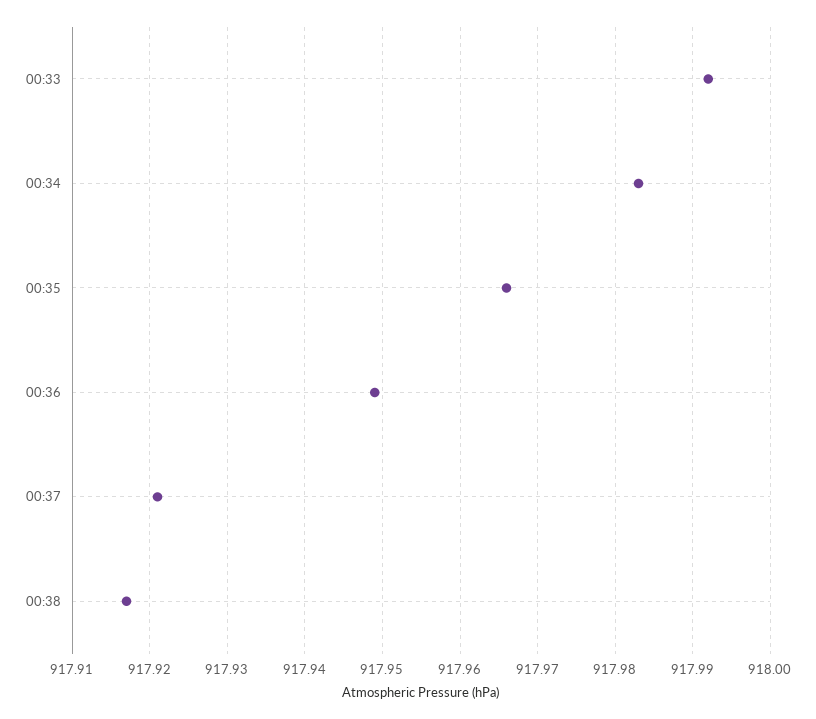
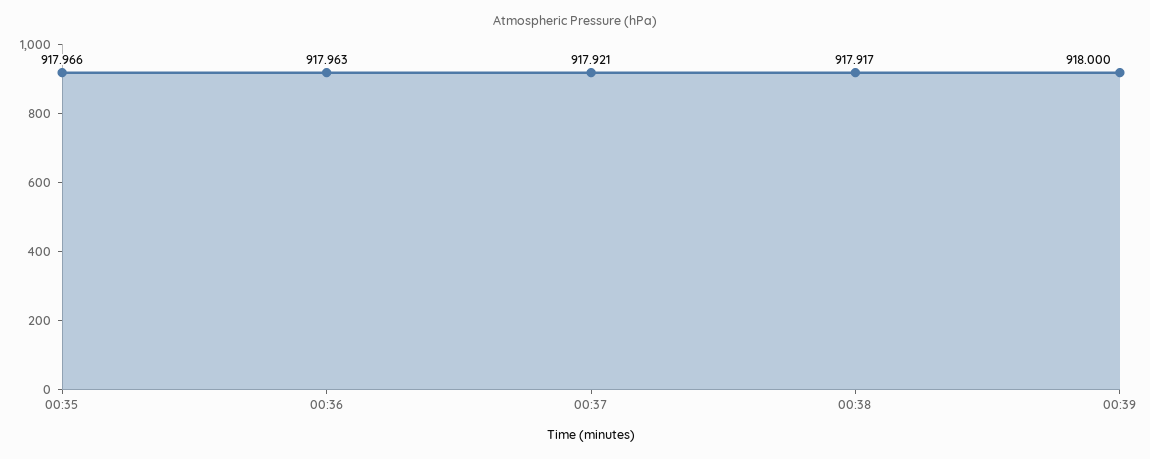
00:33: 917.992 -> none
00:34: 917.983 -> none
00:36: 917.949 -> 917.963
00:39: none -> 918

